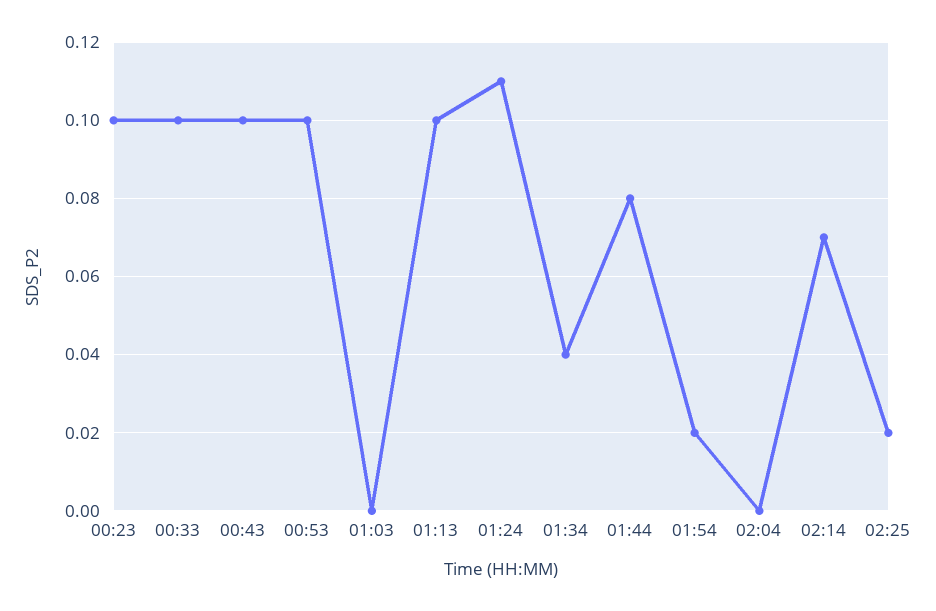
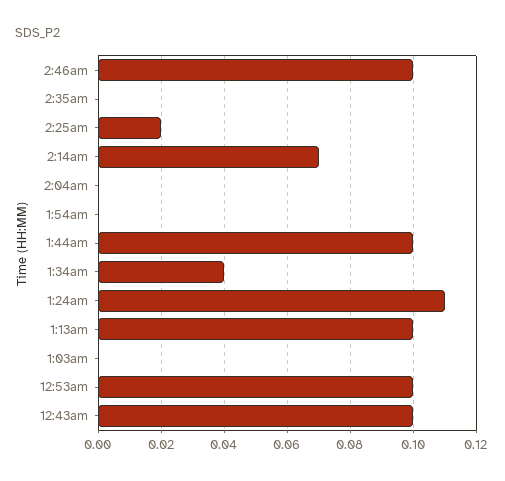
00:23: 0.1 -> none
00:33: 0.1 -> none
01:44: 0.08 -> 0.1
01:54: 0.02 -> 0
2:46am: none -> 0.1
2:35am: none -> 0

